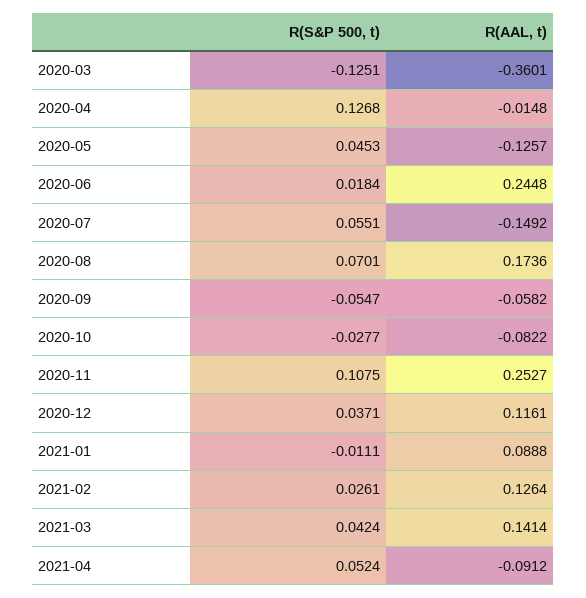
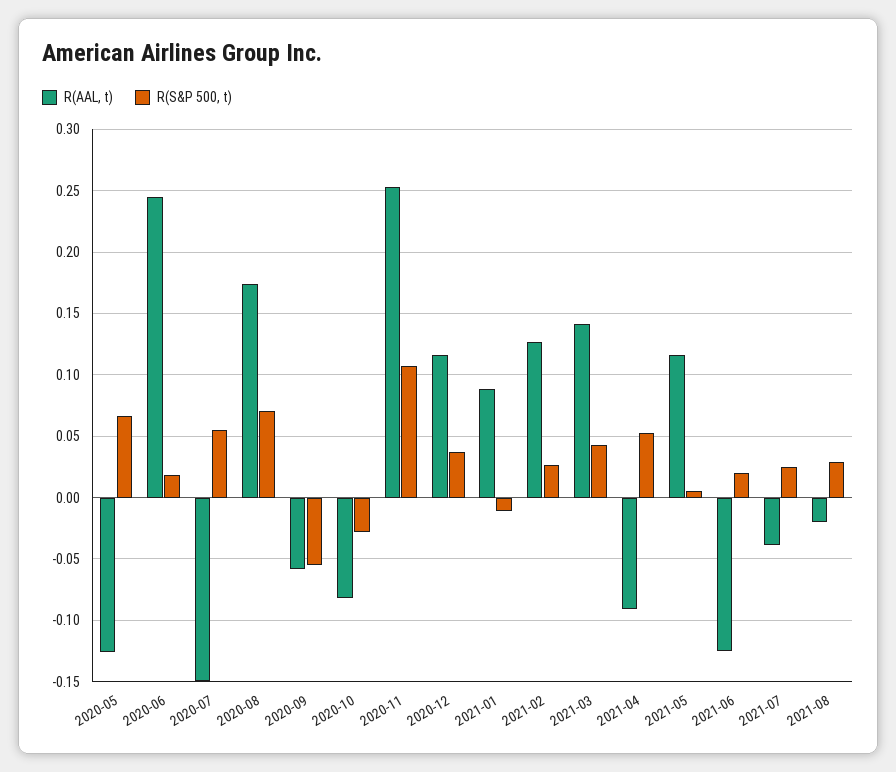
R(S&P 500, t), 2020-03: -0.1251 -> none
R(AAL, t), 2020-03: -0.3601 -> none
R(S&P 500, t), 2020-04: 0.1268 -> none
R(AAL, t), 2020-04: -0.0148 -> none
R(S&P 500, t), 2020-05: 0.0453 -> 0.065
R(AAL, t), 2021-05: none -> 0.115
R(S&P 500, t), 2021-05: none -> 0.005
R(AAL, t), 2021-06: none -> -0.125
R(S&P 500, t), 2021-06: none -> 0.02
R(AAL, t), 2021-07: none -> -0.04
R(S&P 500, t), 2021-07: none -> 0.025
R(AAL, t), 2021-08: none -> -0.02
R(S&P 500, t), 2021-08: none -> 0.03

